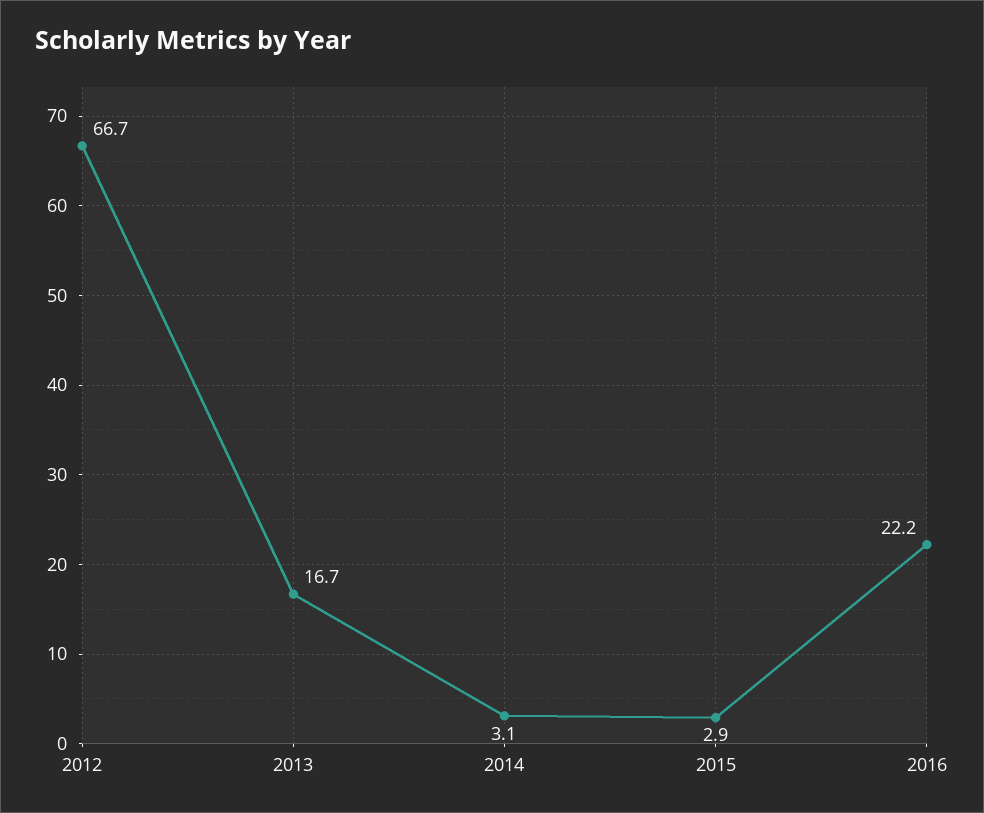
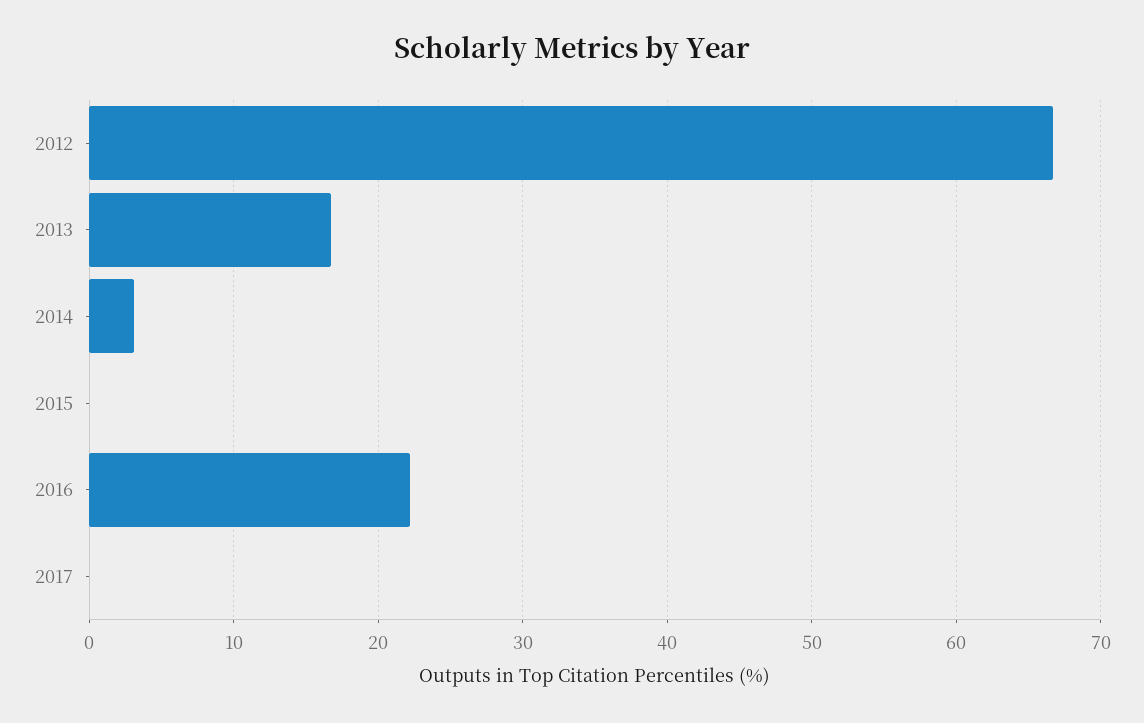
2015: 2.9 -> 0
2017: none -> 0

